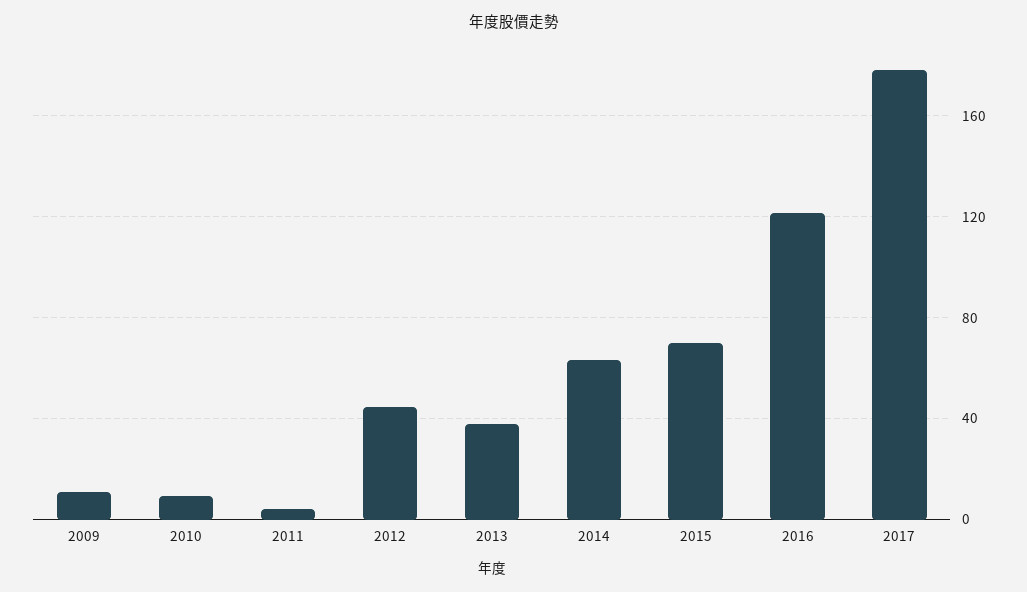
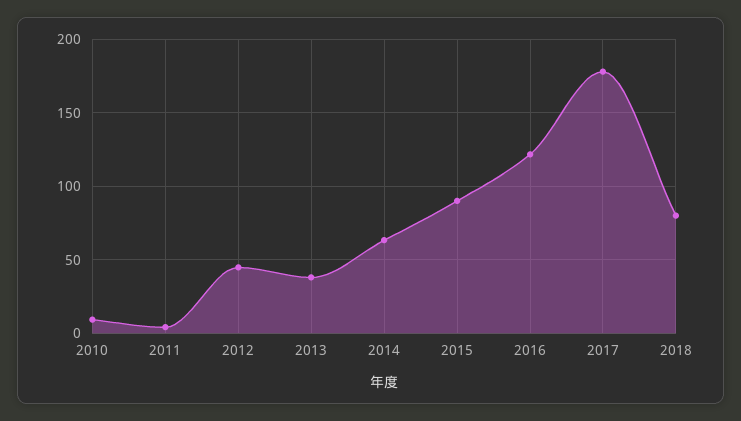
2009: 10 -> none
2015: 70 -> 90
2018: none -> 80

